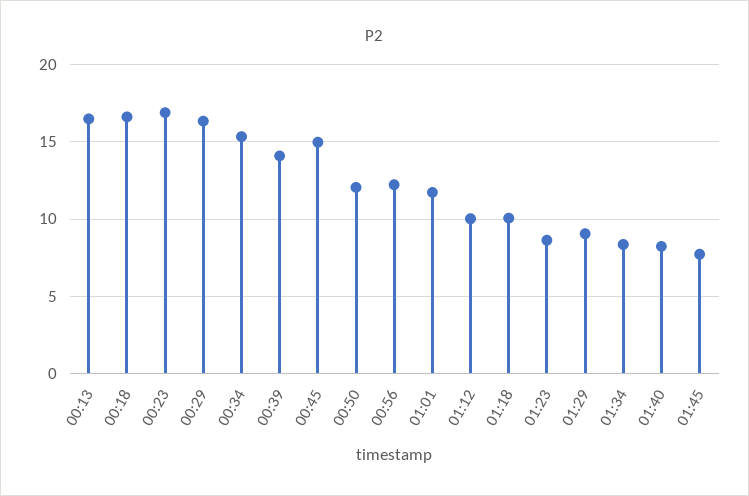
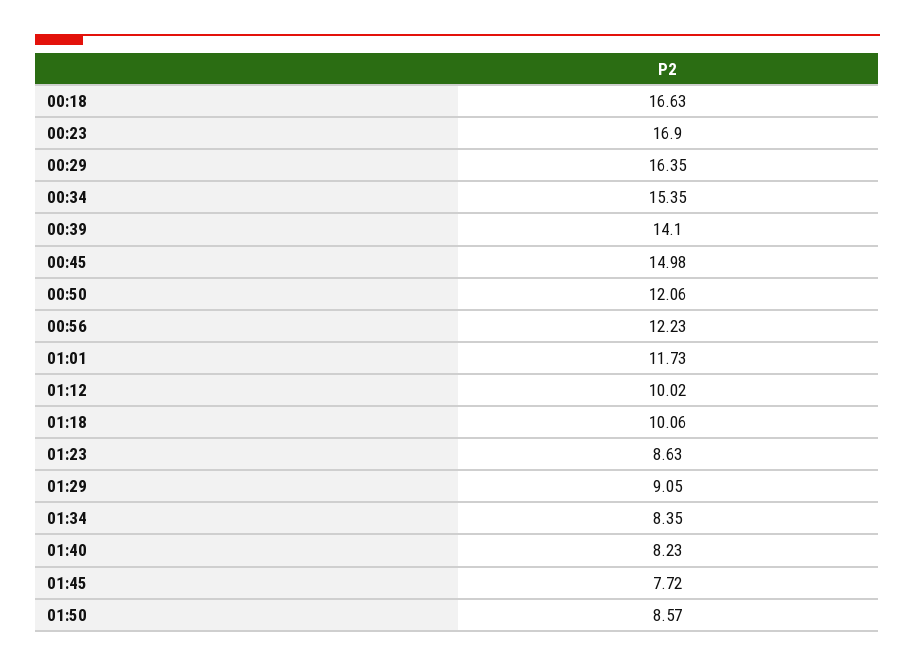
00:13: 16.5 -> none
01:50: none -> 8.57

